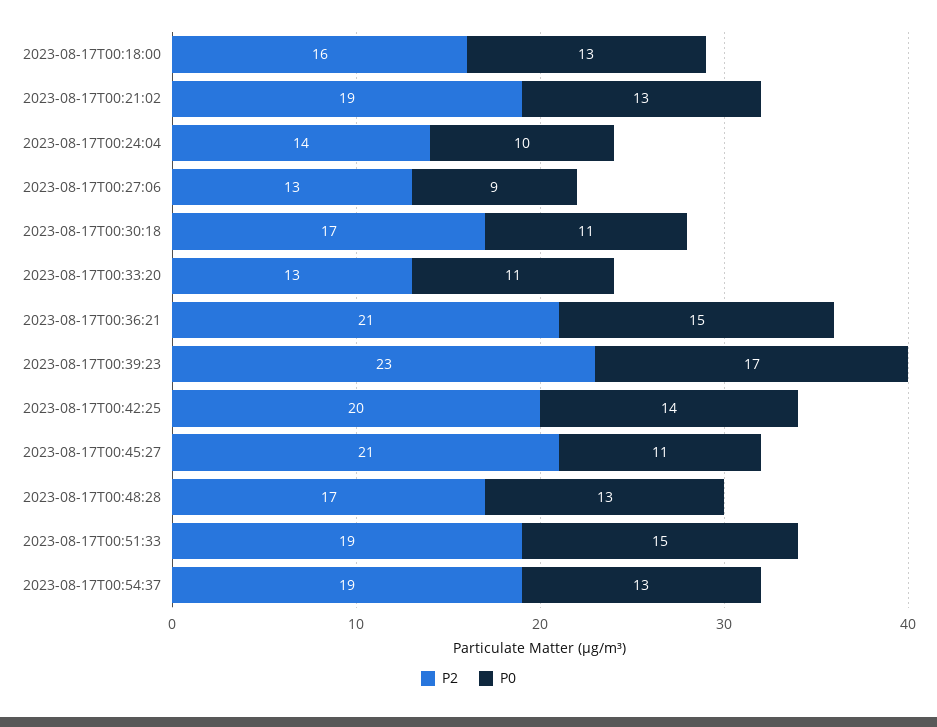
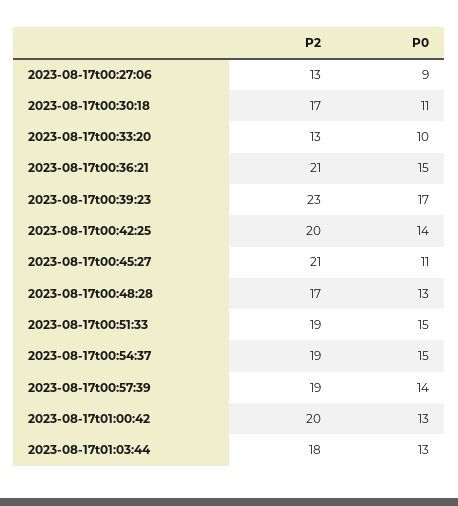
P2, 2023-08-17T00:18:00: 16 -> none
P0, 2023-08-17T00:18:00: 13 -> none
P2, 2023-08-17T00:21:02: 19 -> none
P0, 2023-08-17T00:21:02: 13 -> none
P2, 2023-08-17T00:24:04: 14 -> none
P0, 2023-08-17T00:24:04: 10 -> none
P0, 2023-08-17T00:33:20: 11 -> 10
P0, 2023-08-17T00:54:37: 13 -> 15
P2, 2023-08-17t00:57:39: none -> 19
P0, 2023-08-17t00:57:39: none -> 14
P2, 2023-08-17t01:00:42: none -> 20
P0, 2023-08-17t01:00:42: none -> 13
P2, 2023-08-17t01:03:44: none -> 18
P0, 2023-08-17t01:03:44: none -> 13

